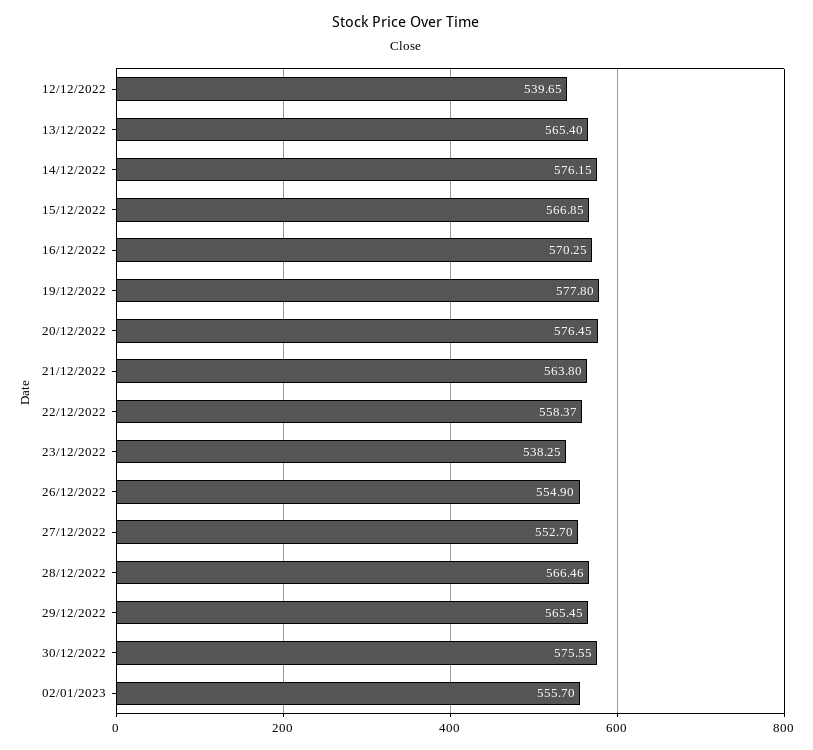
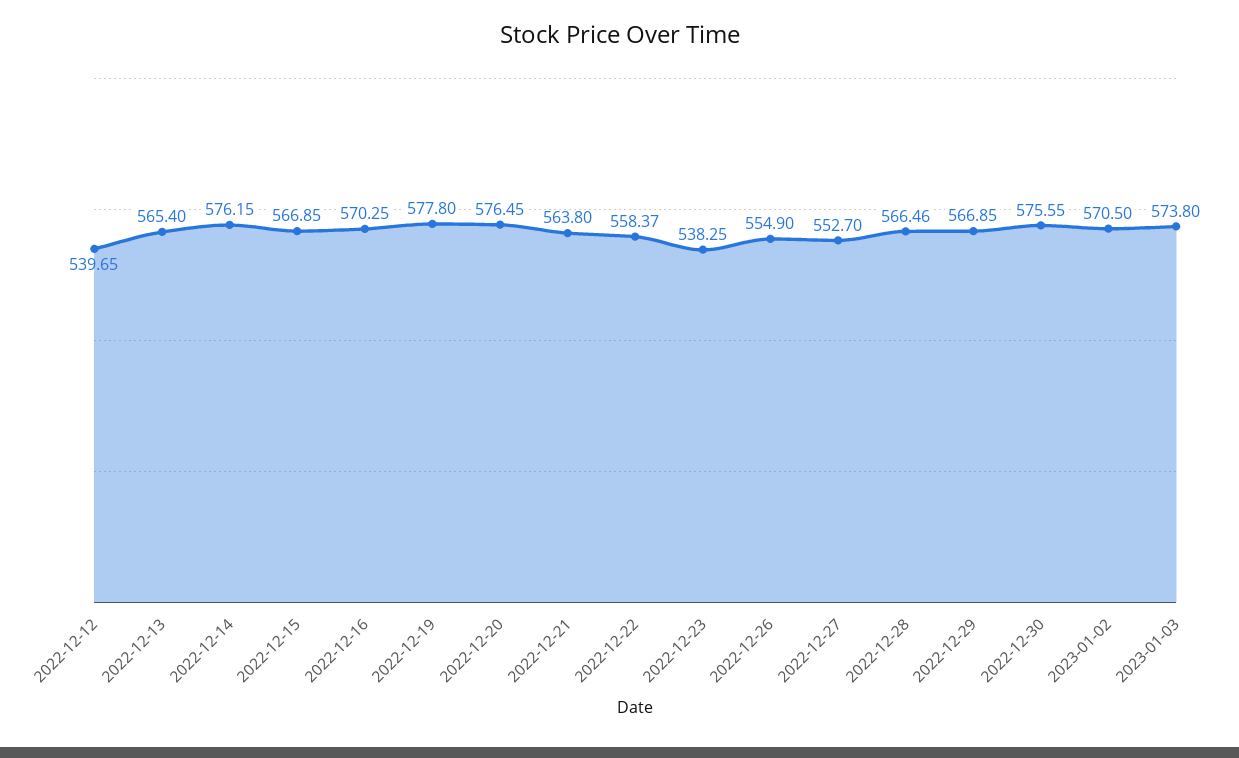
29/12/2022: 565.45 -> 566.85
02/01/2023: 555.7 -> 570.5
2023-01-03: none -> 573.8

